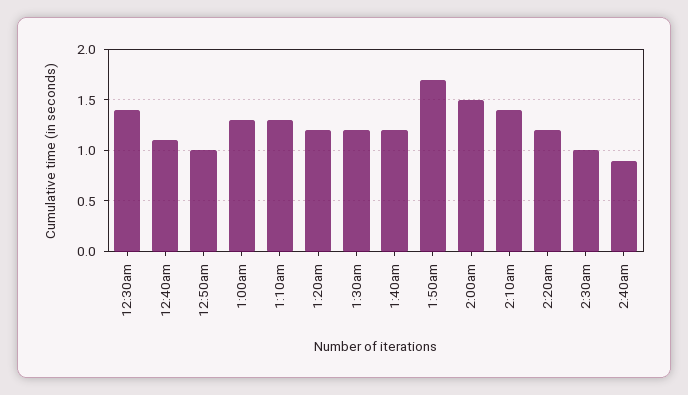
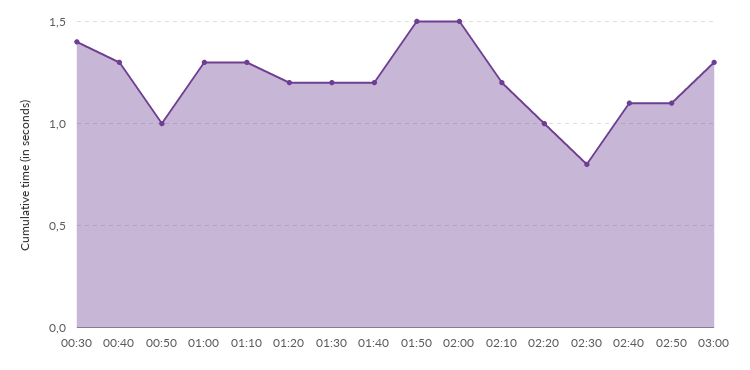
12:40am: 1.1 -> 1.3
1:50am: 1.7 -> 1.5
2:10am: 1.4 -> 1.2
2:20am: 1.2 -> 1
2:30am: 1 -> 0.8
2:40am: 0.9 -> 1.1
02:50: none -> 1.1
03:00: none -> 1.3

